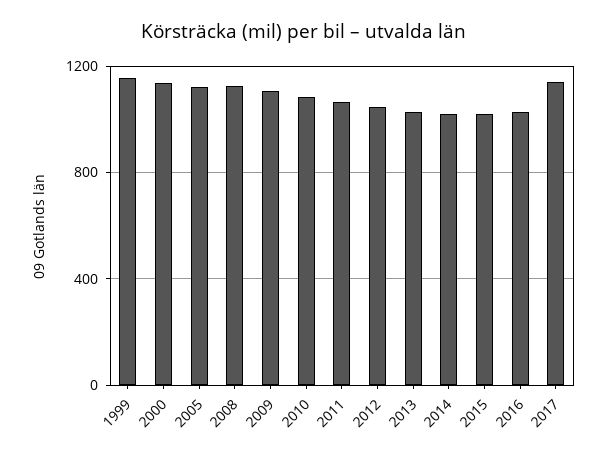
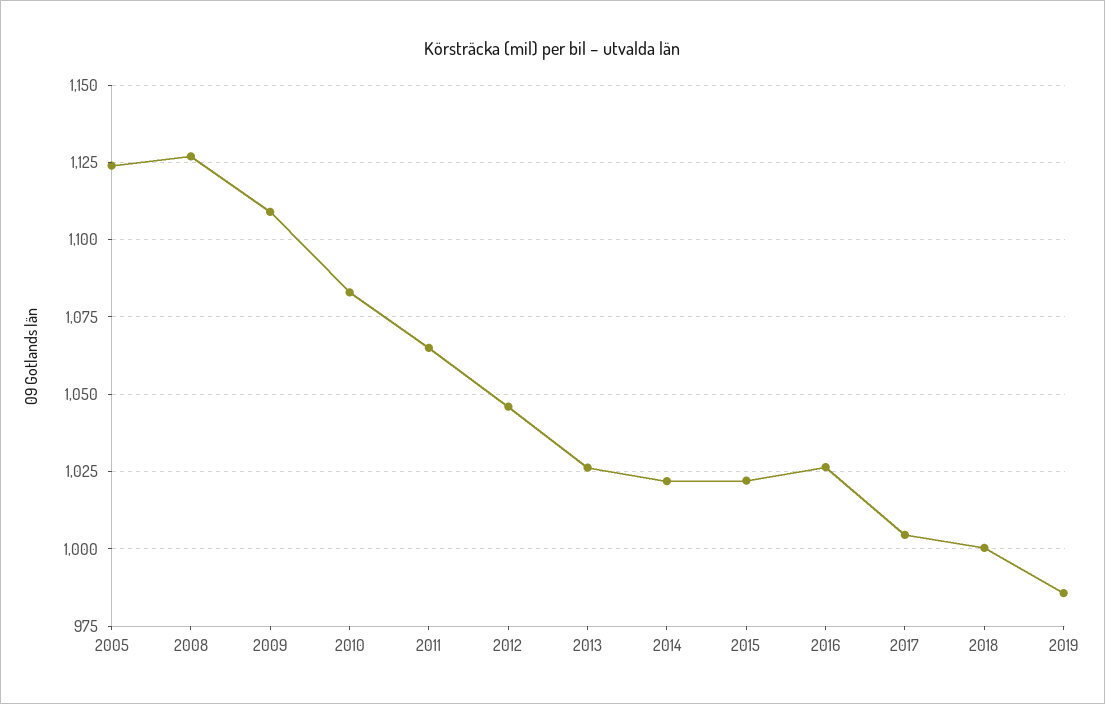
1999: 1150 -> none
2000: 1150 -> none
2017: 1150 -> 1005
2018: none -> 1000
2019: none -> 985

